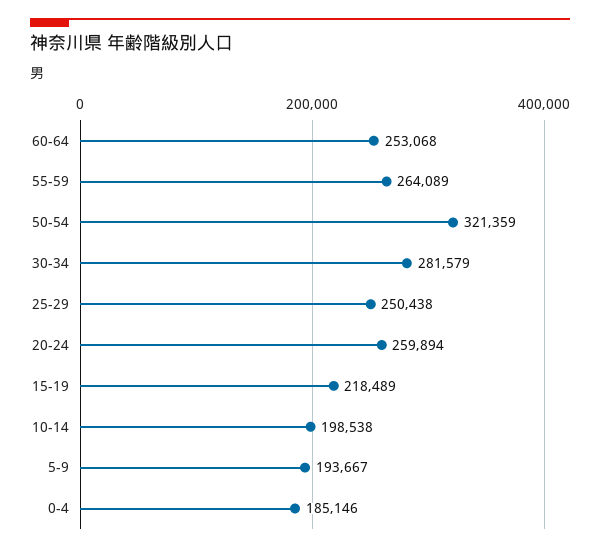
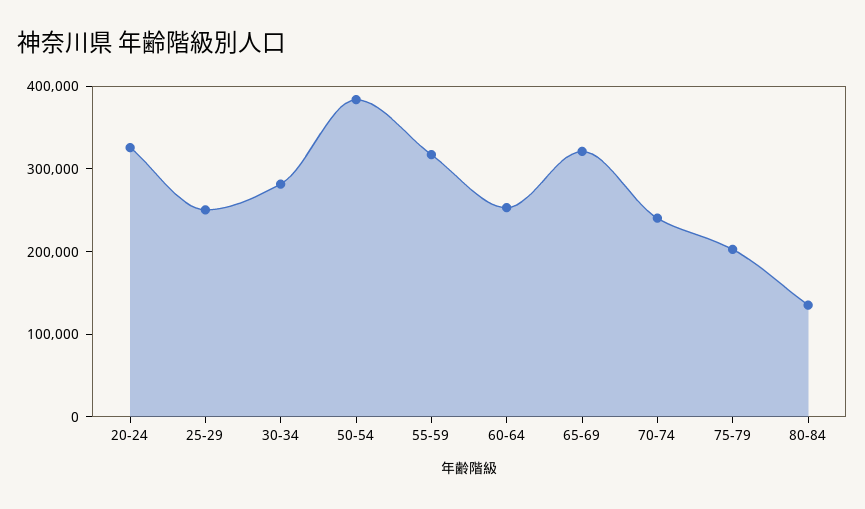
55-59: 264089 -> 320000
50-54: 321359 -> 380000
20-24: 259894 -> 320000
15-19: 218489 -> none
10-14: 198538 -> none
5-9: 193667 -> none
0-4: 185146 -> none
65-69: none -> 320000
70-74: none -> 240000
75-79: none -> 200000
80-84: none -> 140000

